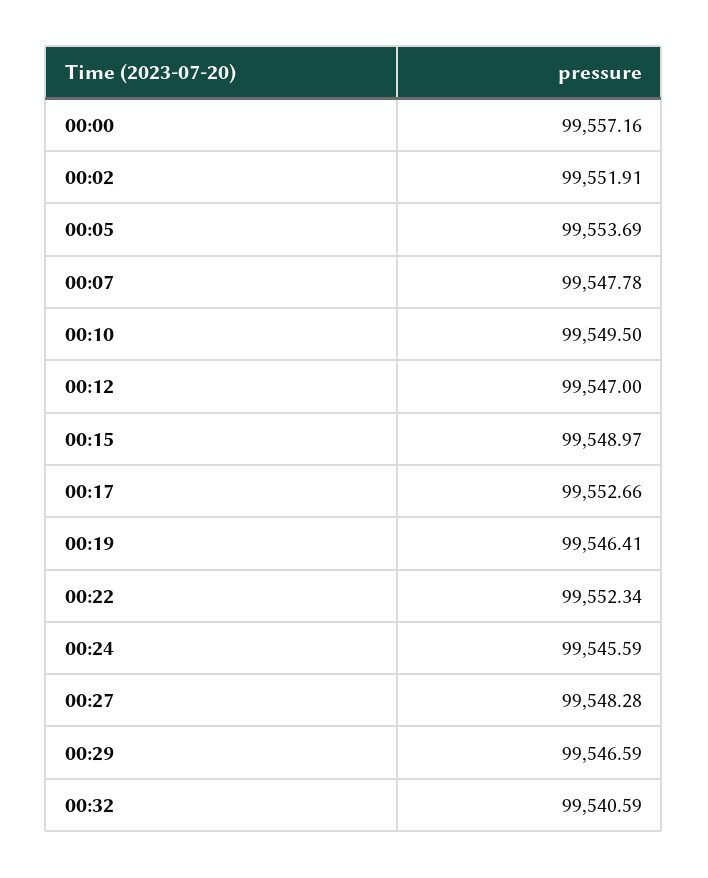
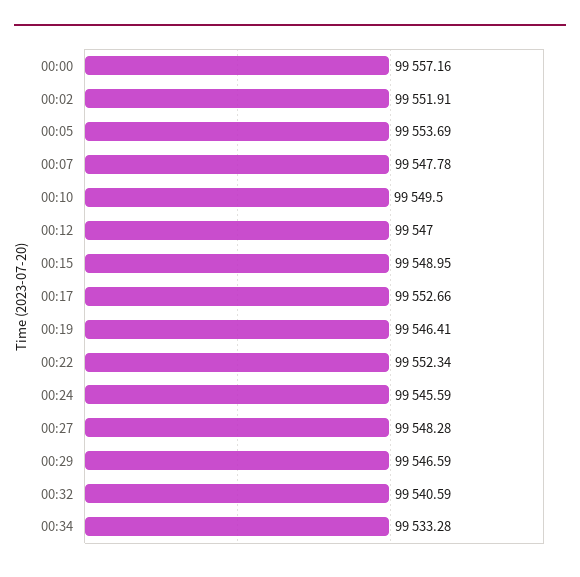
00:15: 99548.97 -> 99548.95
00:34: none -> 99533.28

